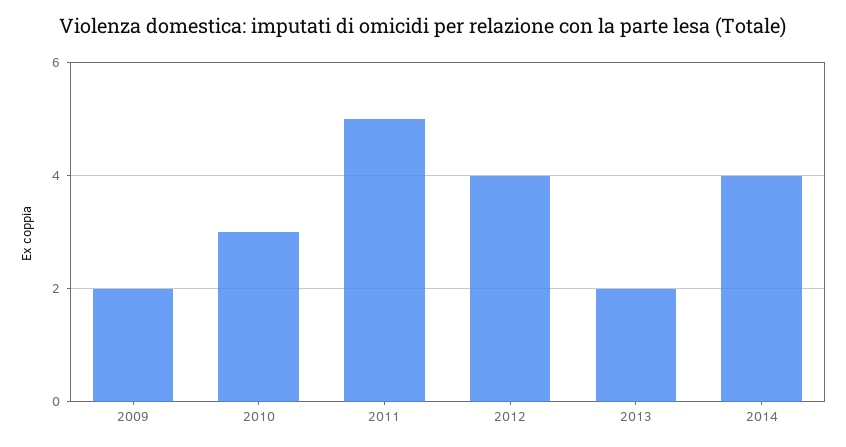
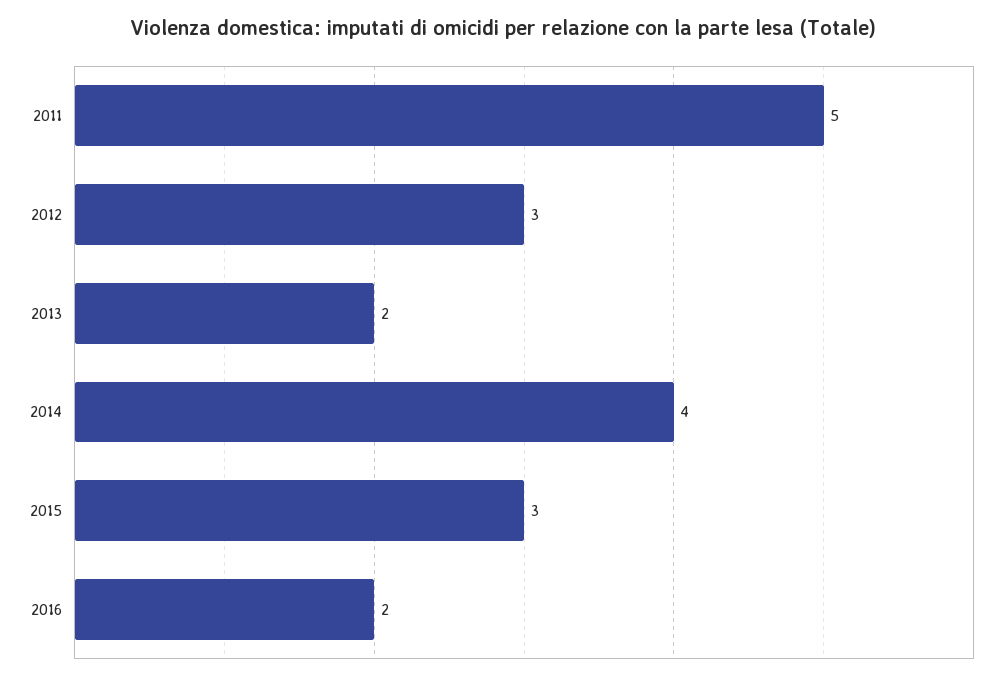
2009: 2 -> none
2010: 3 -> none
2012: 4 -> 3
2015: none -> 3
2016: none -> 2

